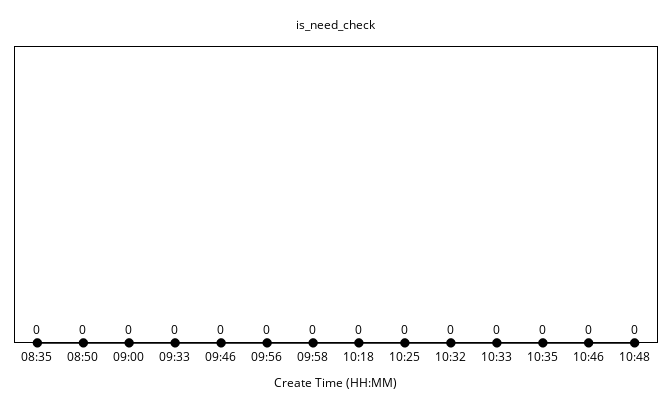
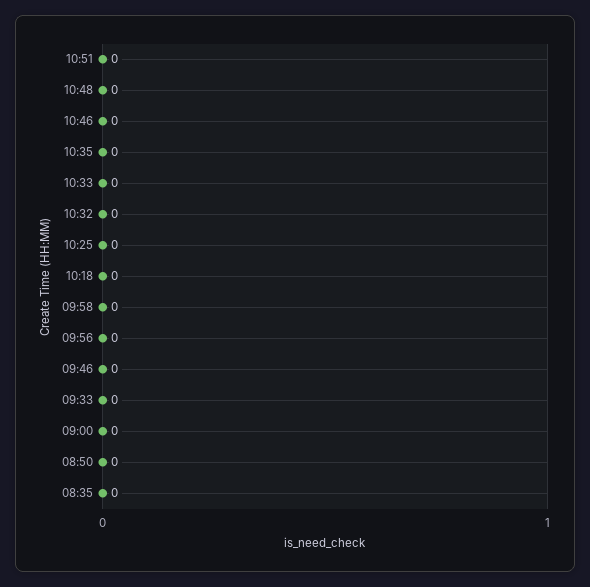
10:51: none -> 0

